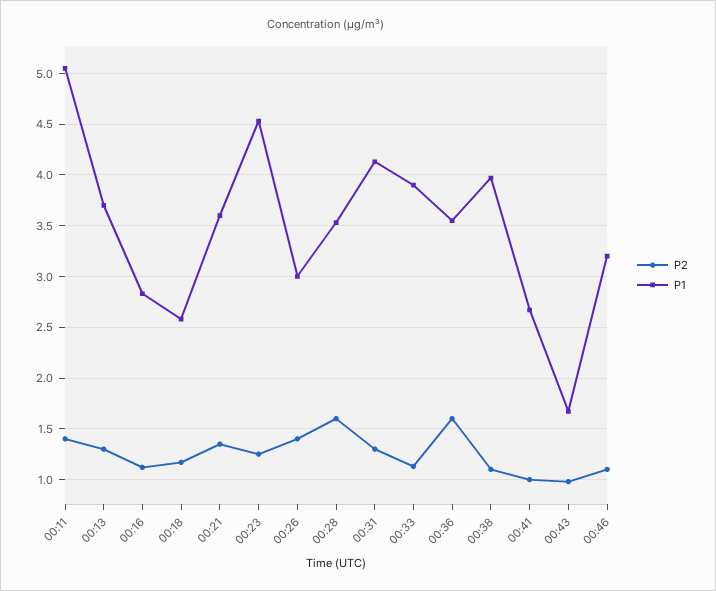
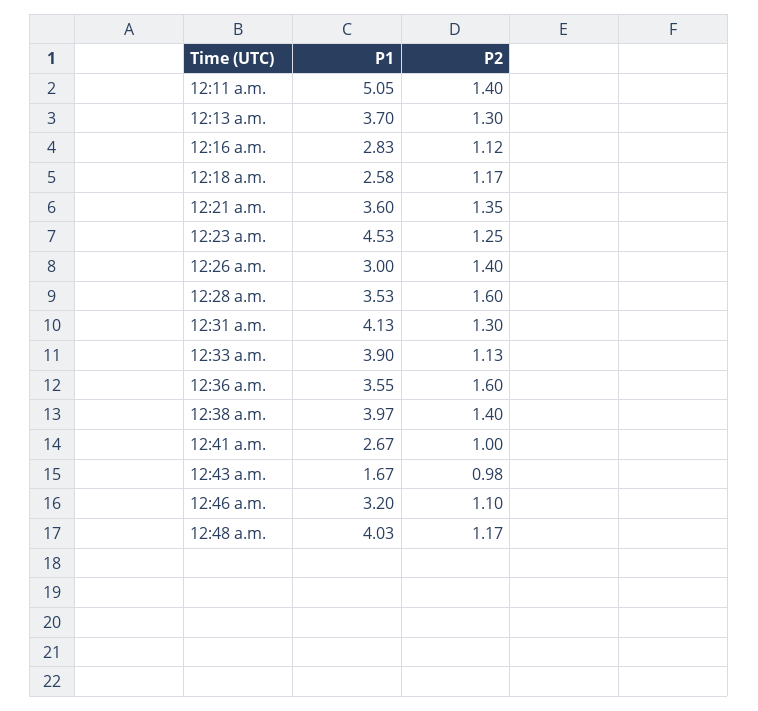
P2, 00:38: 1.1 -> 1.4
P1, 12:48 a.m.: none -> 4.03
P2, 12:48 a.m.: none -> 1.17

